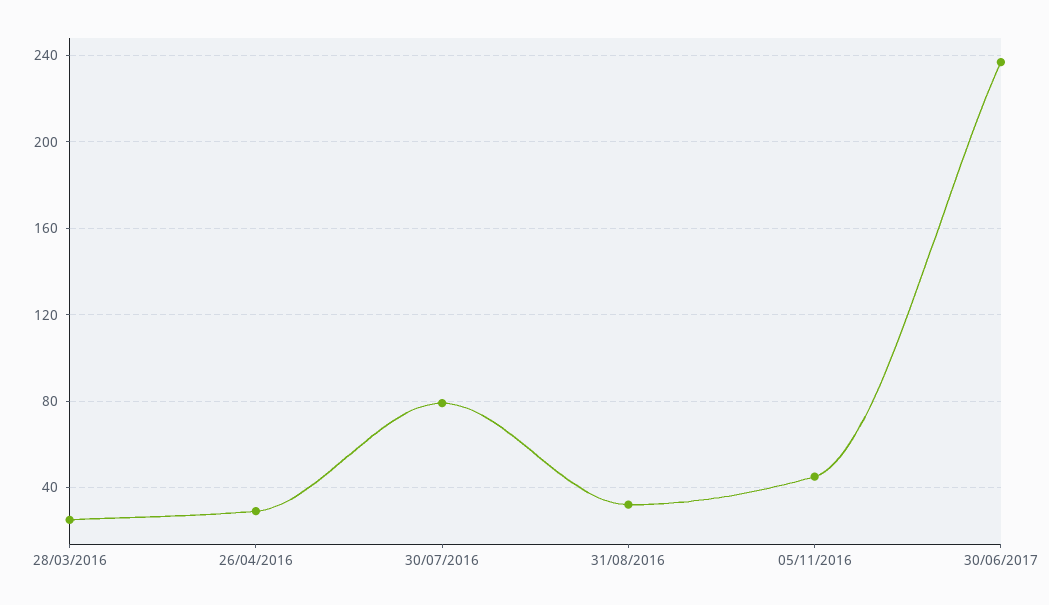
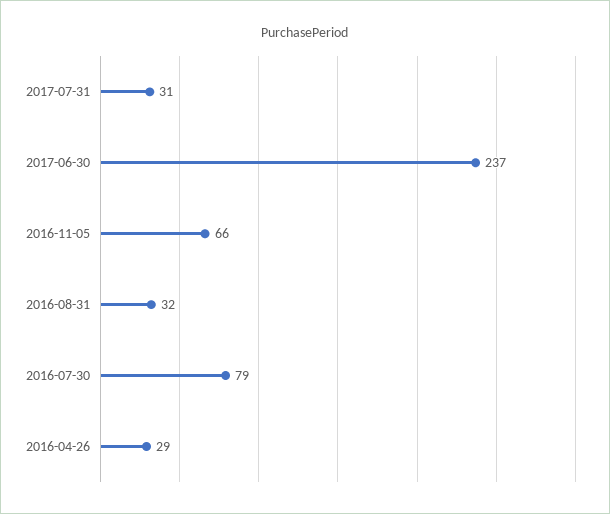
28/03/2016: 25 -> none
05/11/2016: 45 -> 66
2017-07-31: none -> 31

